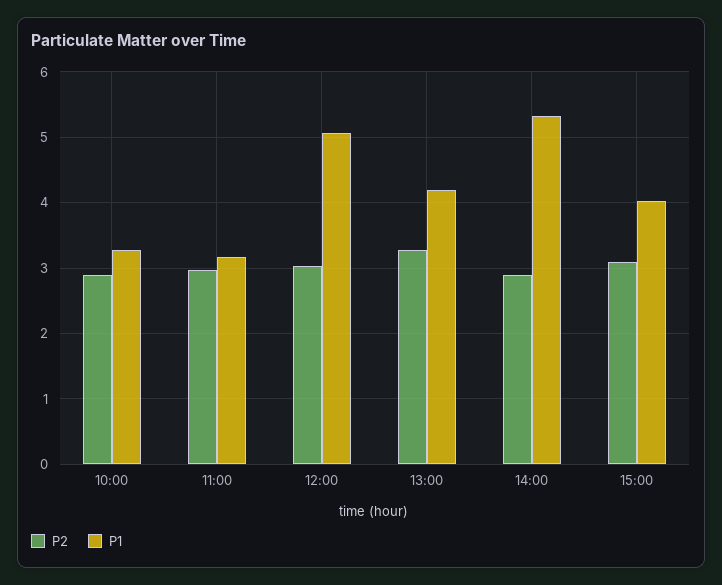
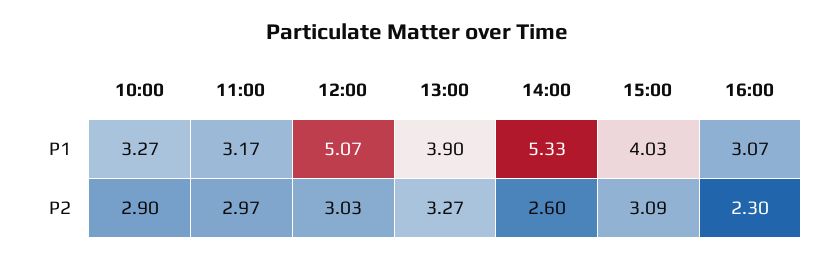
P1, 13:00: 4.2 -> 3.9
P2, 14:00: 2.9 -> 2.6
P1, 16:00: none -> 3.07
P2, 16:00: none -> 2.3

